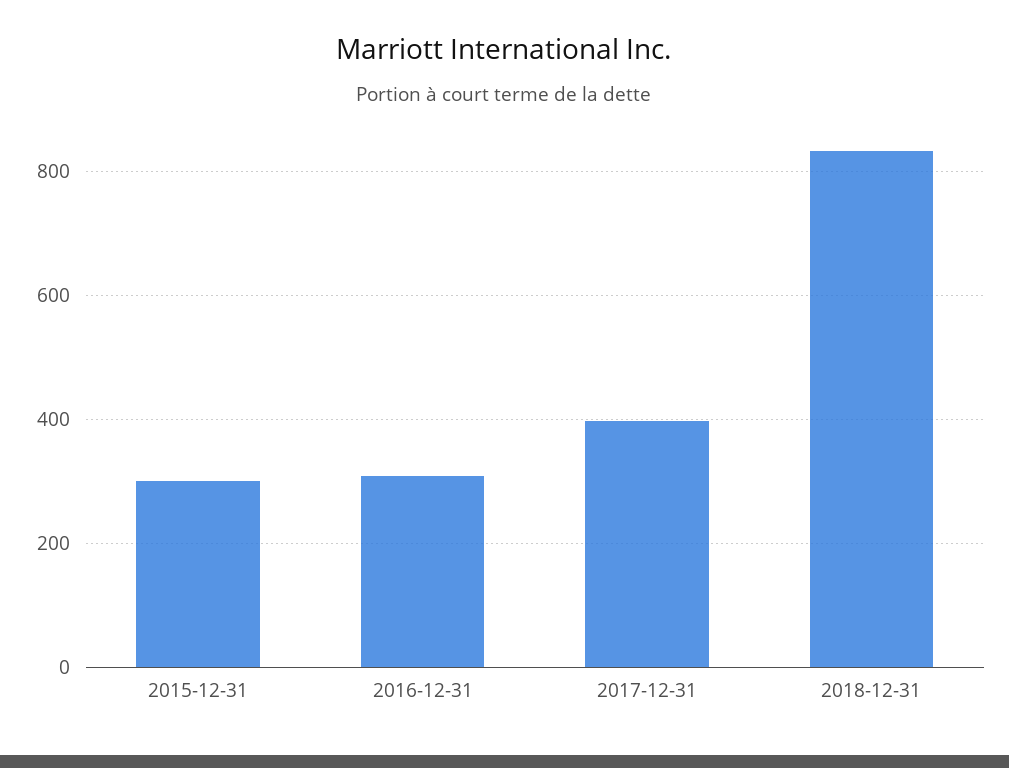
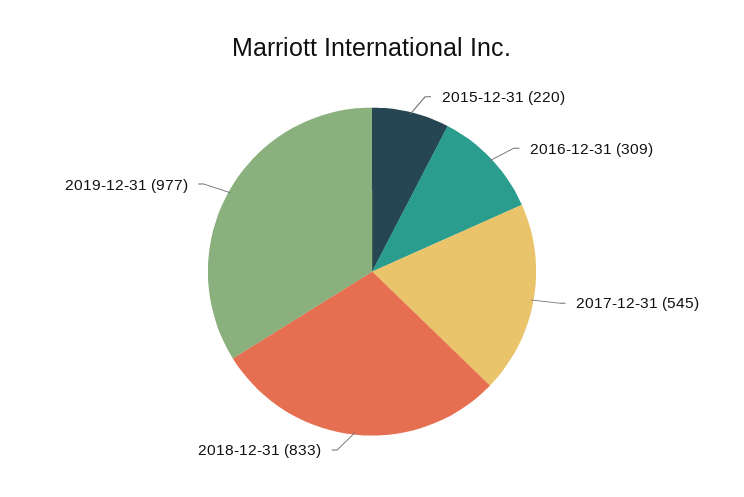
2015-12-31: 300 -> 220
2017-12-31: 400 -> 545
2019-12-31: none -> 977

